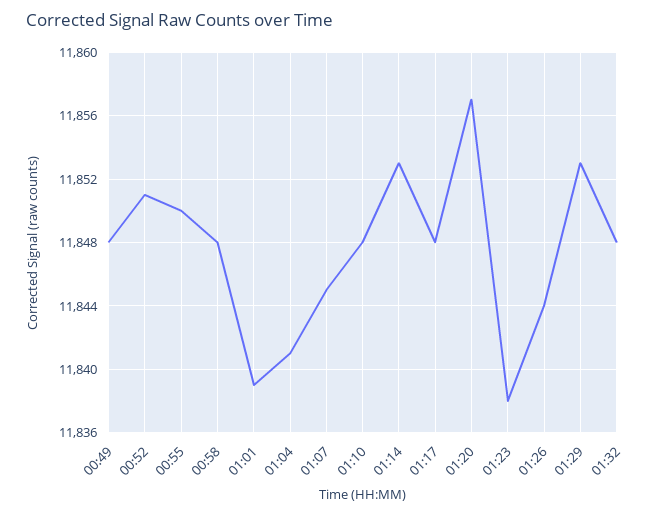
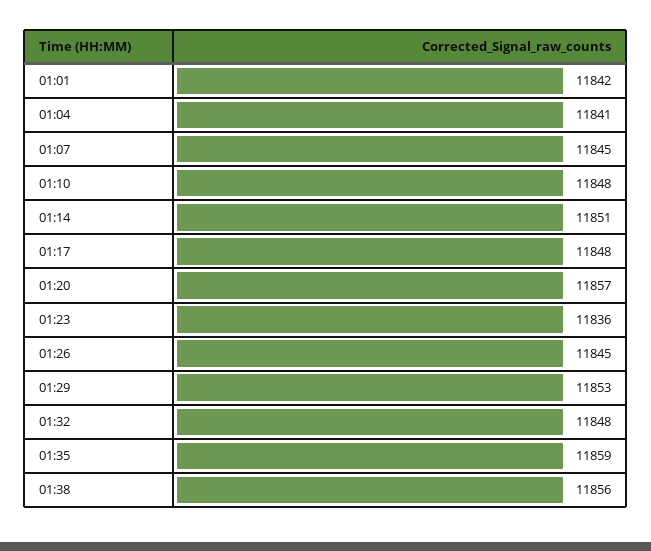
00:49: 11848 -> none
00:52: 11851 -> none
00:55: 11850 -> none
00:58: 11848 -> none
01:01: 11839 -> 11842
01:14: 11853 -> 11851
01:23: 11838 -> 11836
01:26: 11844 -> 11845
01:35: none -> 11859
01:38: none -> 11856

